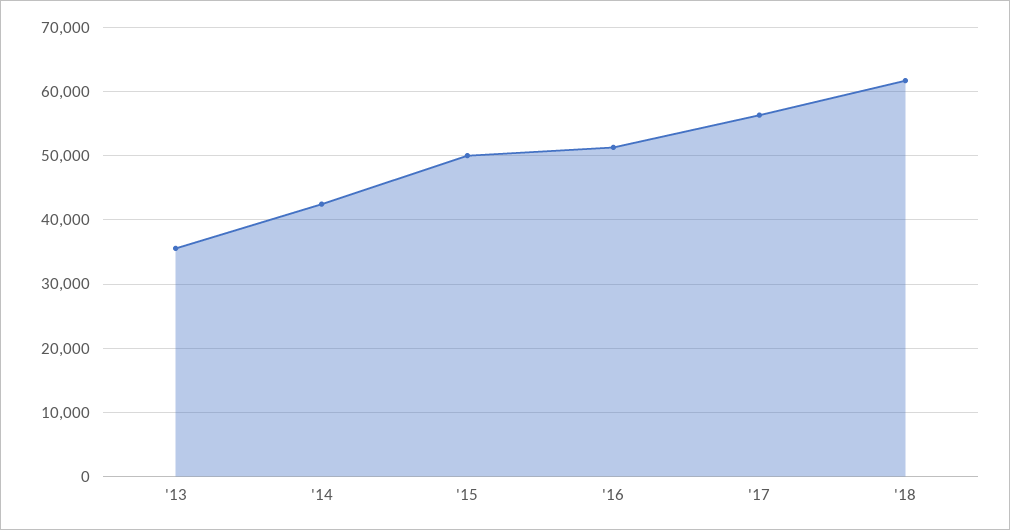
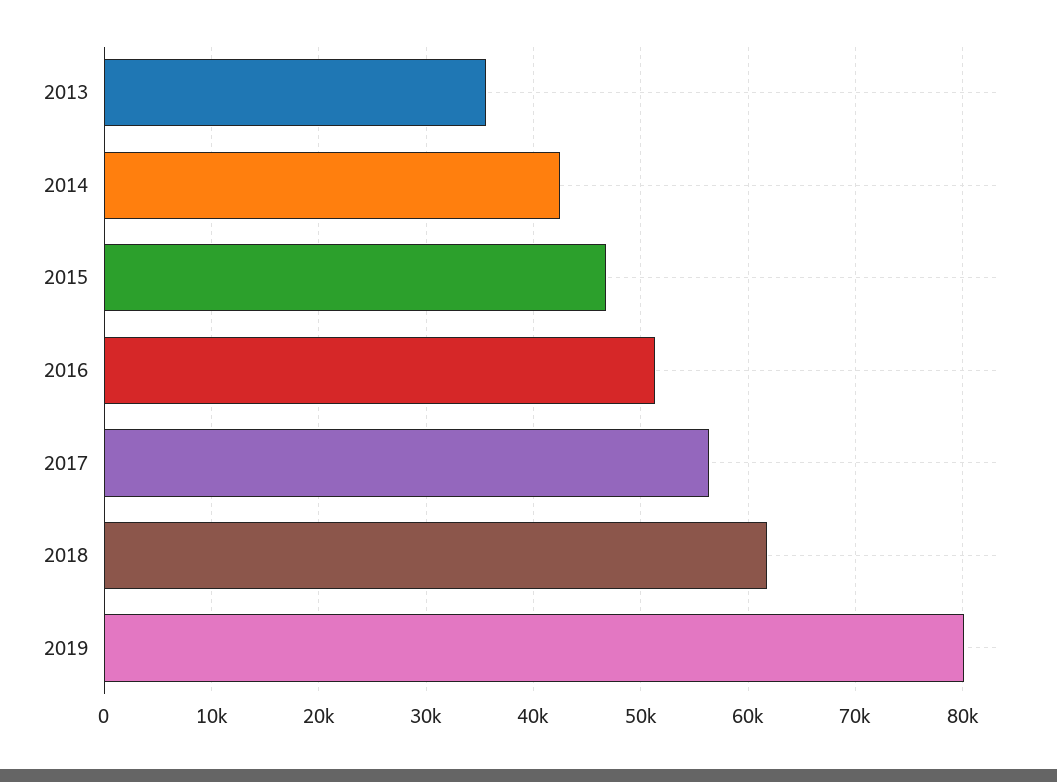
'15: 50000 -> 47000
2019: none -> 80000

